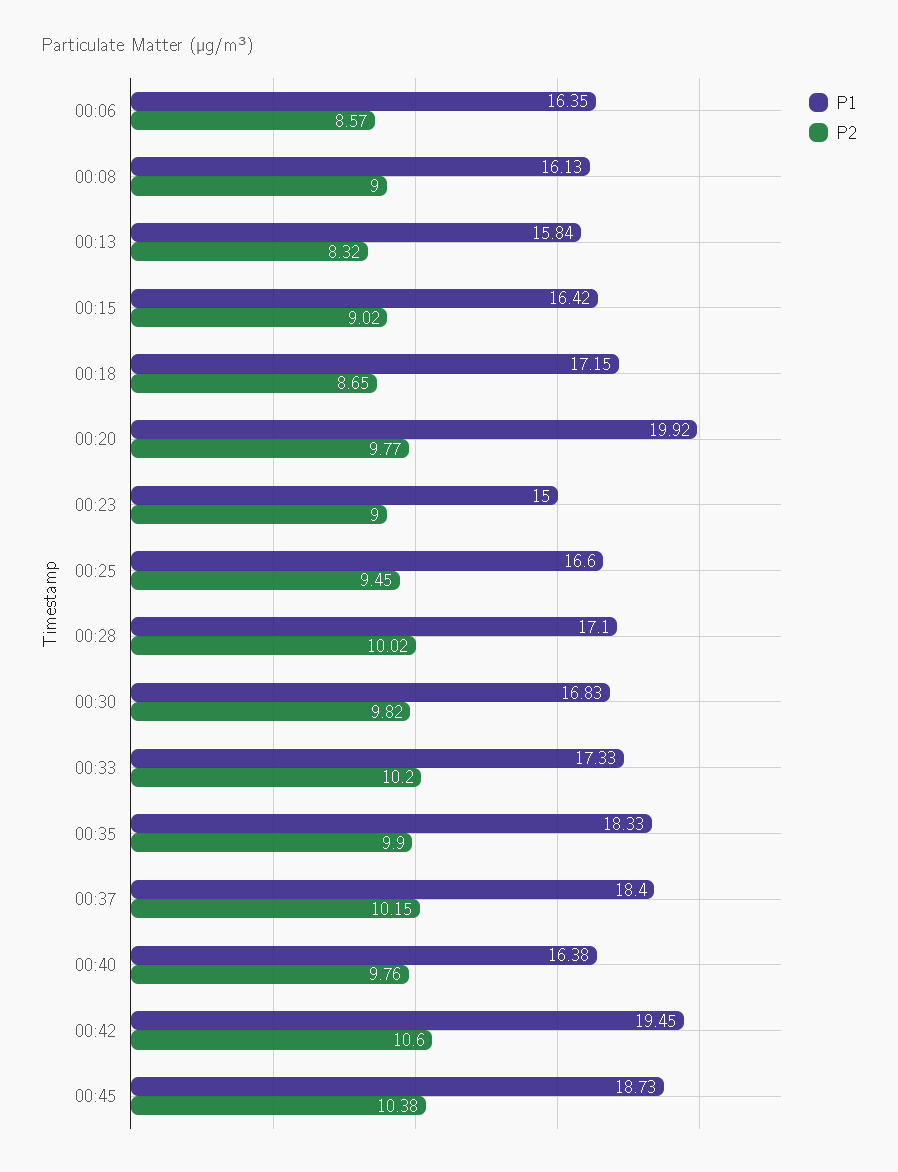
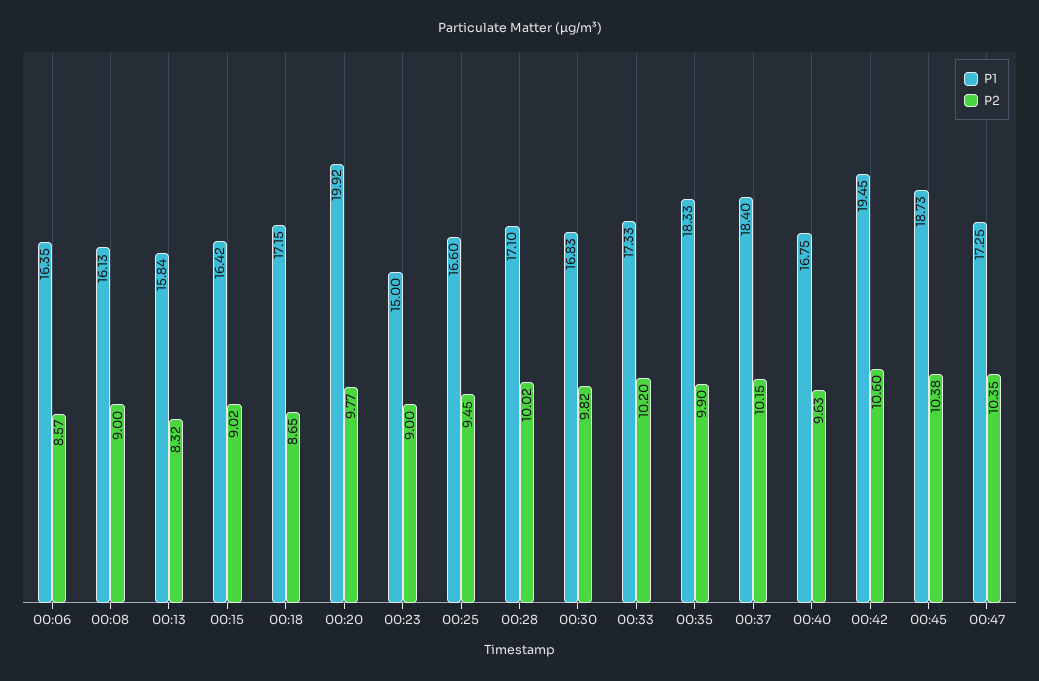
P1, 00:40: 16.38 -> 16.75
P2, 00:40: 9.76 -> 9.63
P1, 00:47: none -> 17.25
P2, 00:47: none -> 10.35

